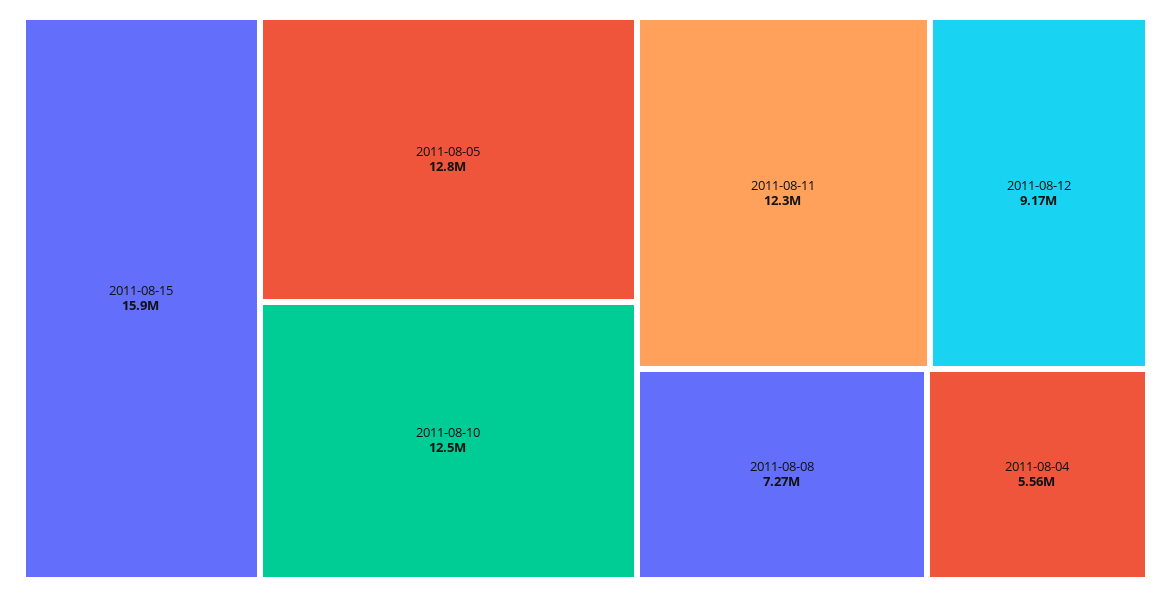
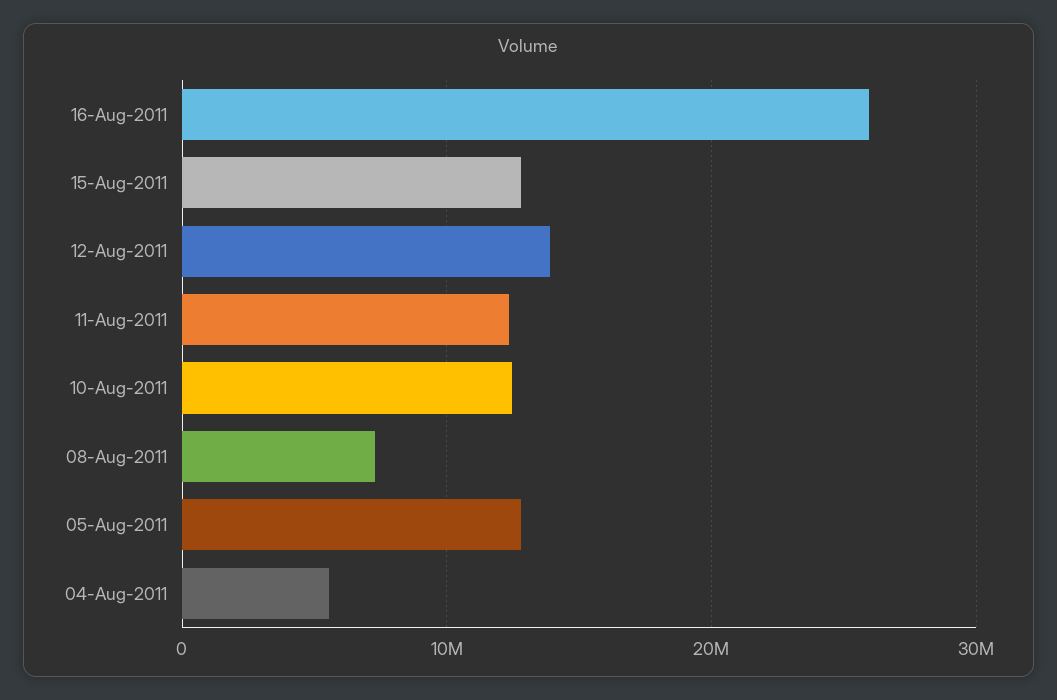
2011-08-15: 15900000 -> 13000000
2011-08-12: 9170000 -> 14000000
16-Aug-2011: none -> 26000000

